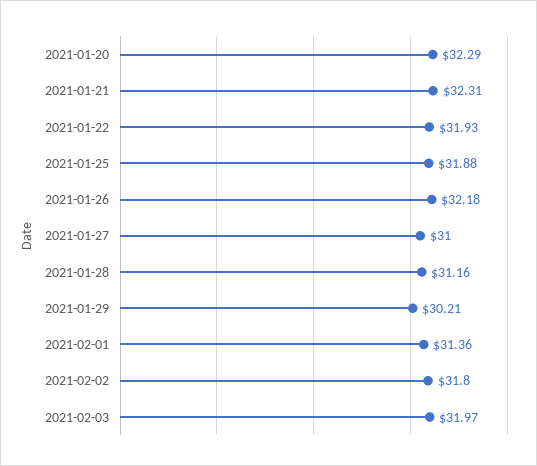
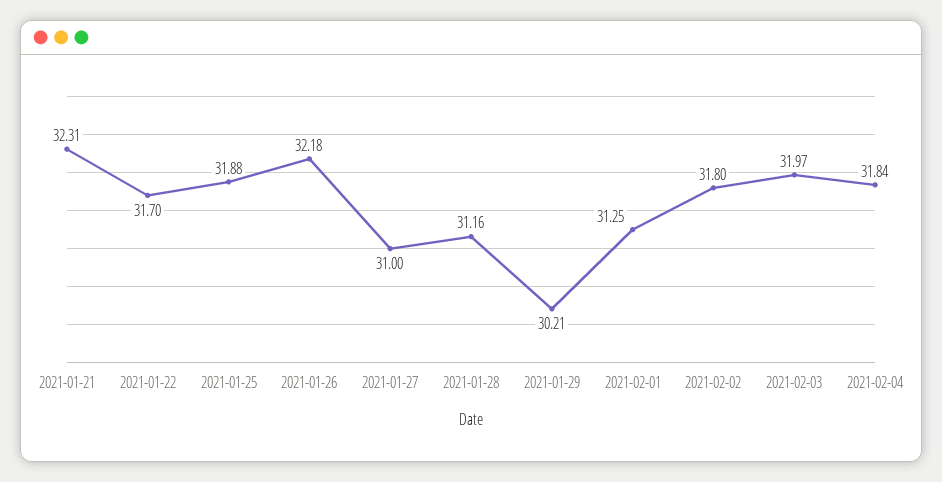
2021-01-20: 32.29 -> none
2021-01-22: 31.93 -> 31.7
2021-02-01: 31.36 -> 31.25
2021-02-04: none -> 31.84

